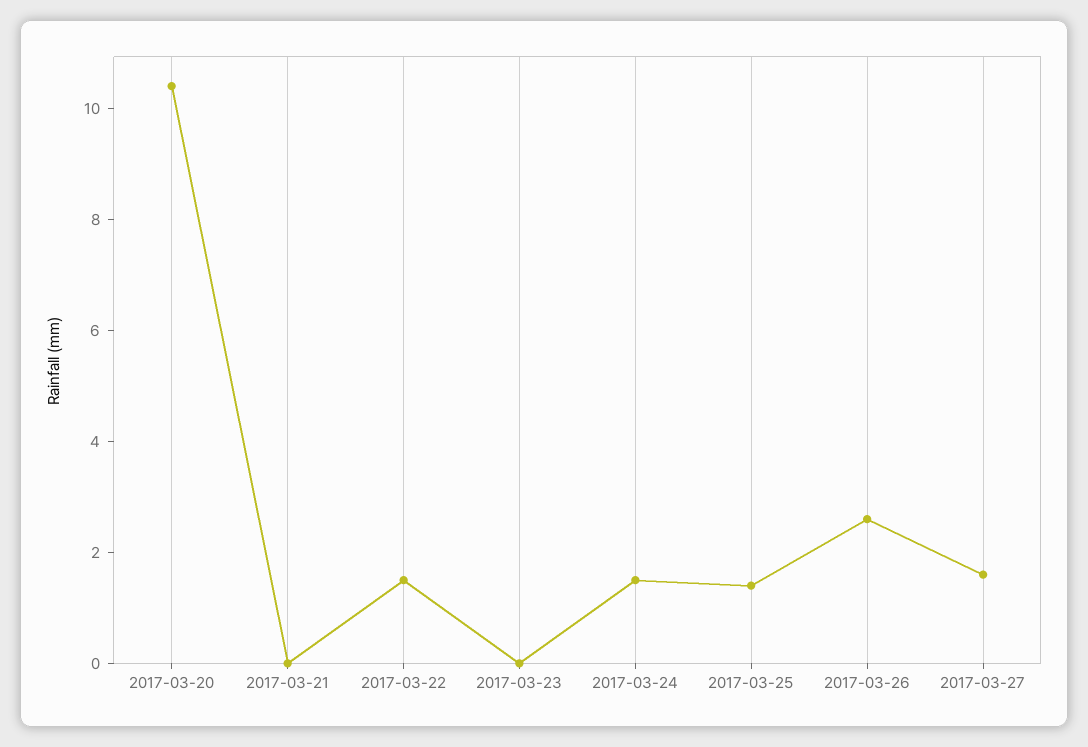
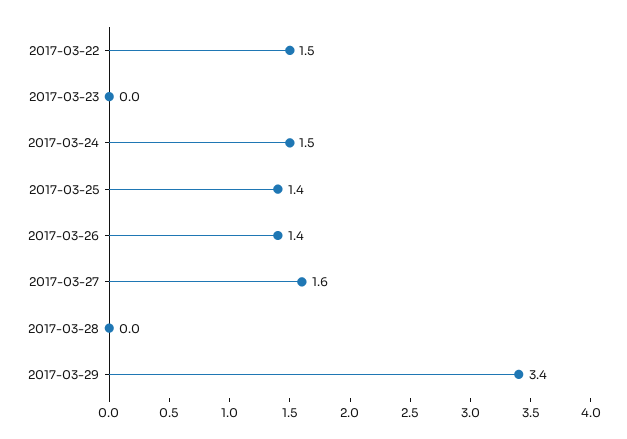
2017-03-20: 10.5 -> none
2017-03-21: 0 -> none
2017-03-26: 2.5 -> 1.4
2017-03-28: none -> 0
2017-03-29: none -> 3.4

